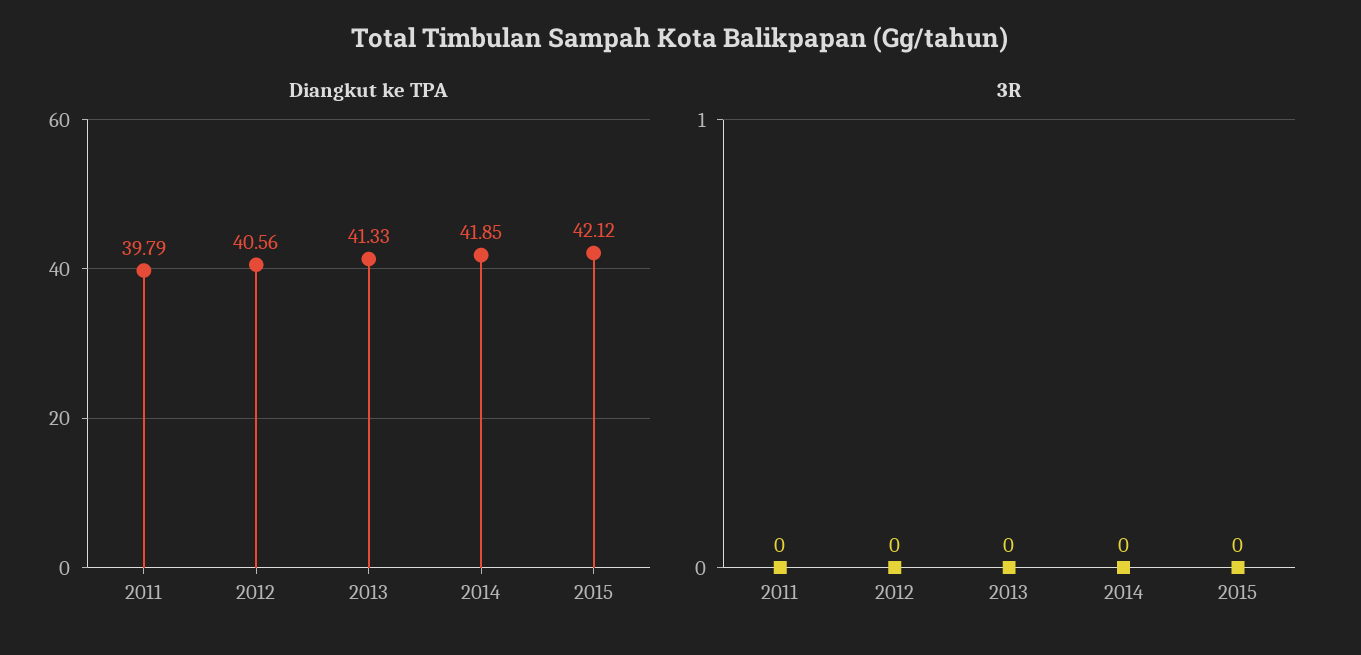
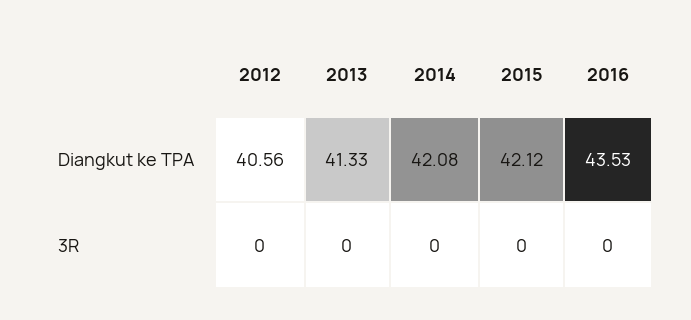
Diangkut ke TPA, 2011: 39.79 -> none
Diangkut ke TPA, 2014: 41.85 -> 42.08
3R, 2011: 0 -> none
Diangkut ke TPA, 2016: none -> 43.53
3R, 2016: none -> 0

